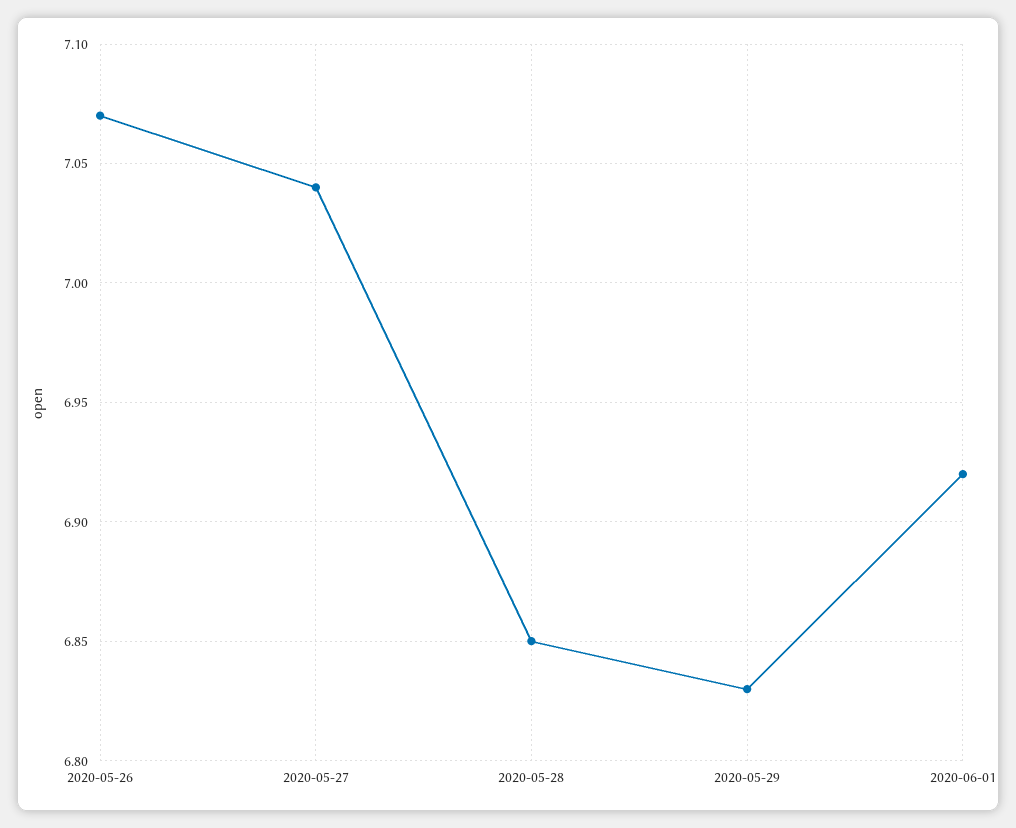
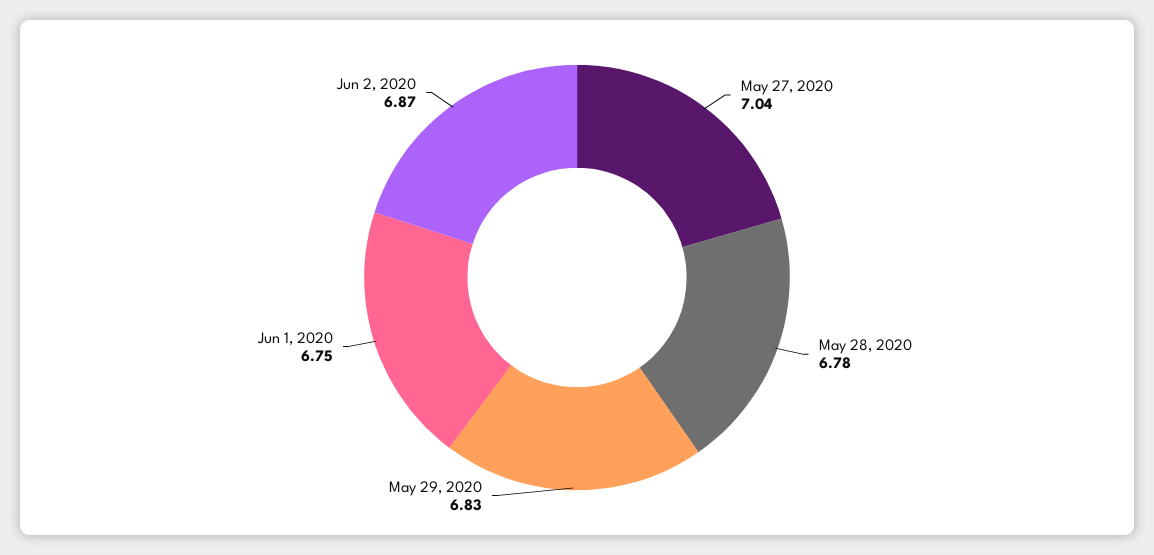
2020-05-26: 7.07 -> none
2020-05-28: 6.85 -> 6.78
2020-06-01: 6.92 -> 6.75
Jun 2, 2020: none -> 6.87

